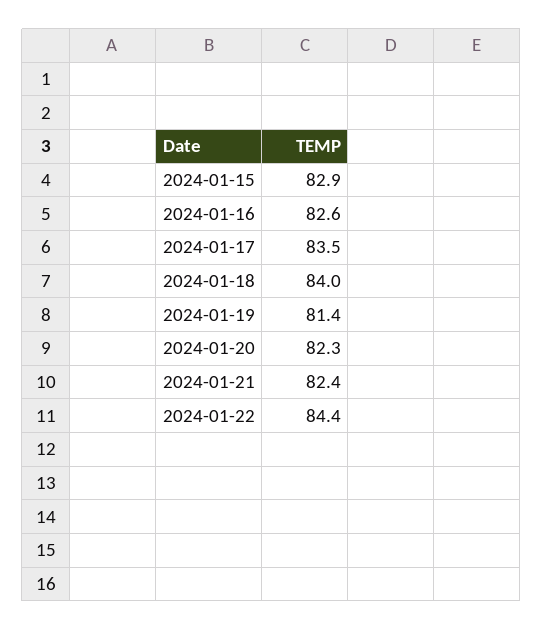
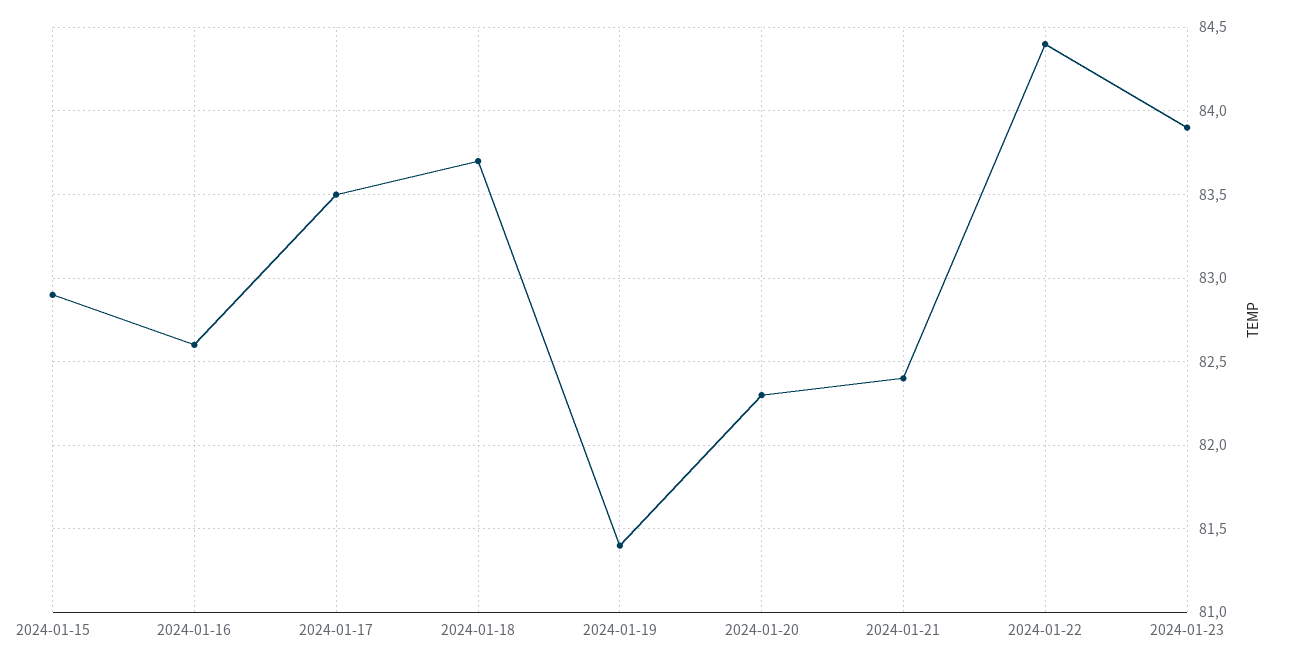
2024-01-18: 84 -> 83.7
2024-01-23: none -> 83.9

